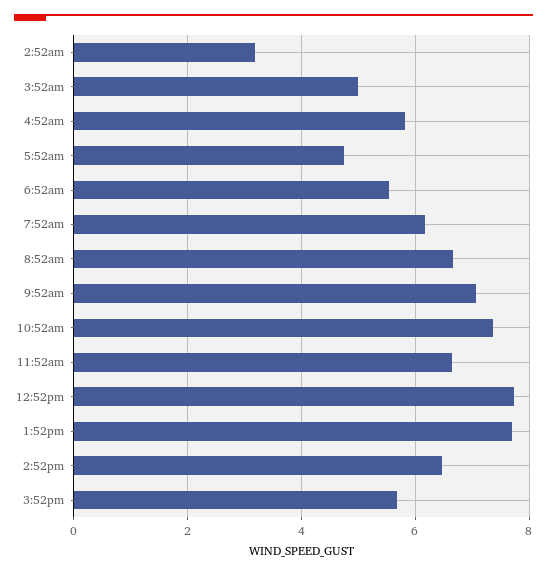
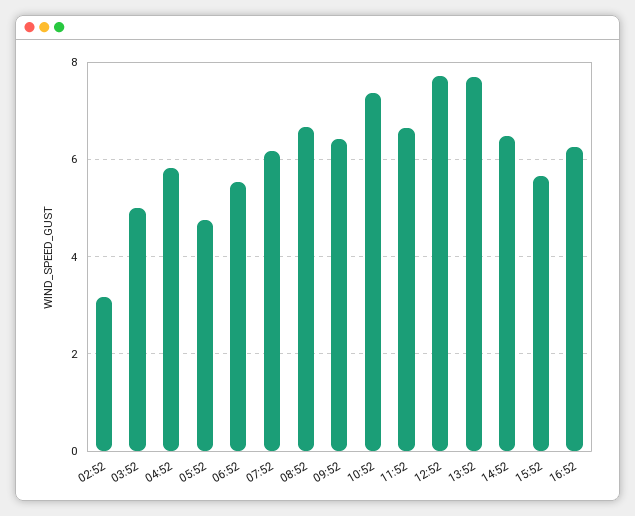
9:52am: 7 -> 6.4
16:52: none -> 6.2

